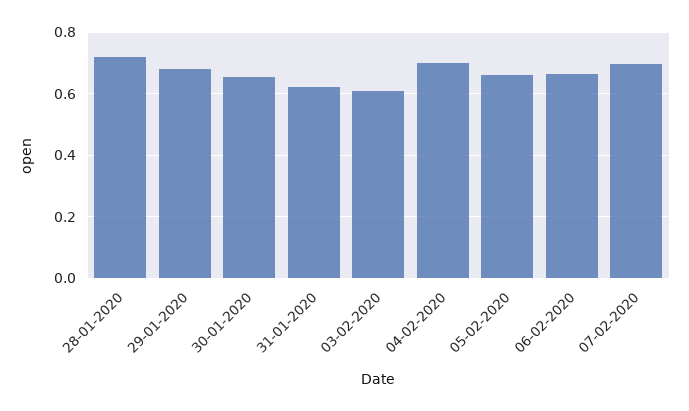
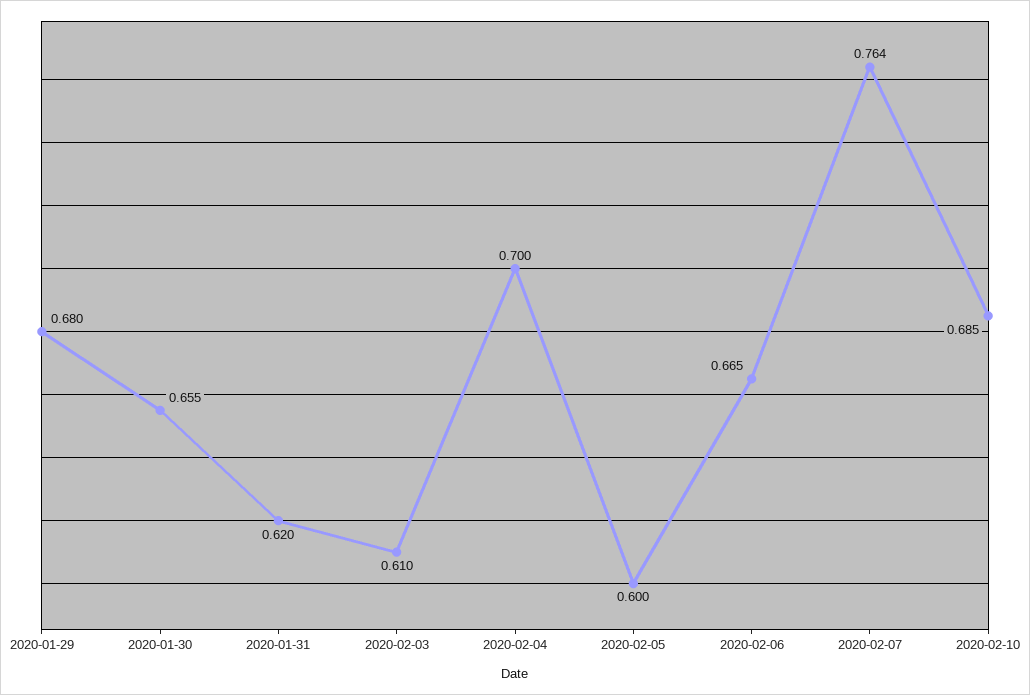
28-01-2020: 0.72 -> none
05-02-2020: 0.66 -> 0.6
07-02-2020: 0.7 -> 0.764
2020-02-10: none -> 0.685

